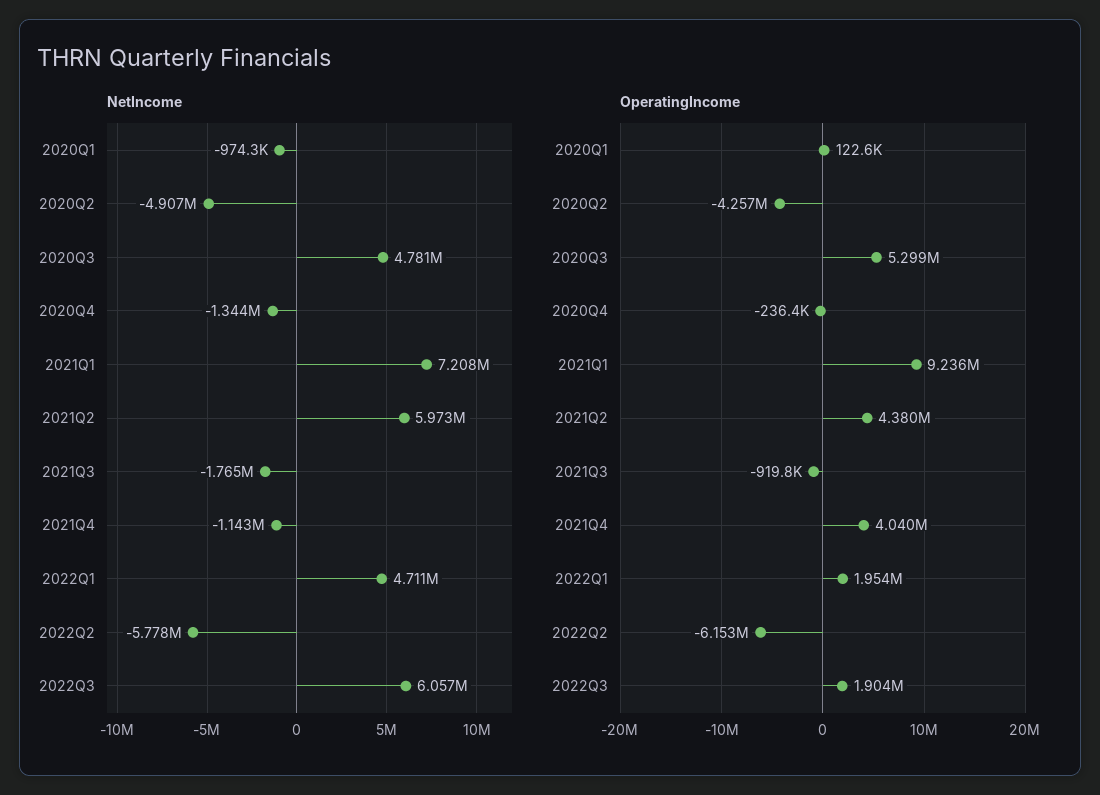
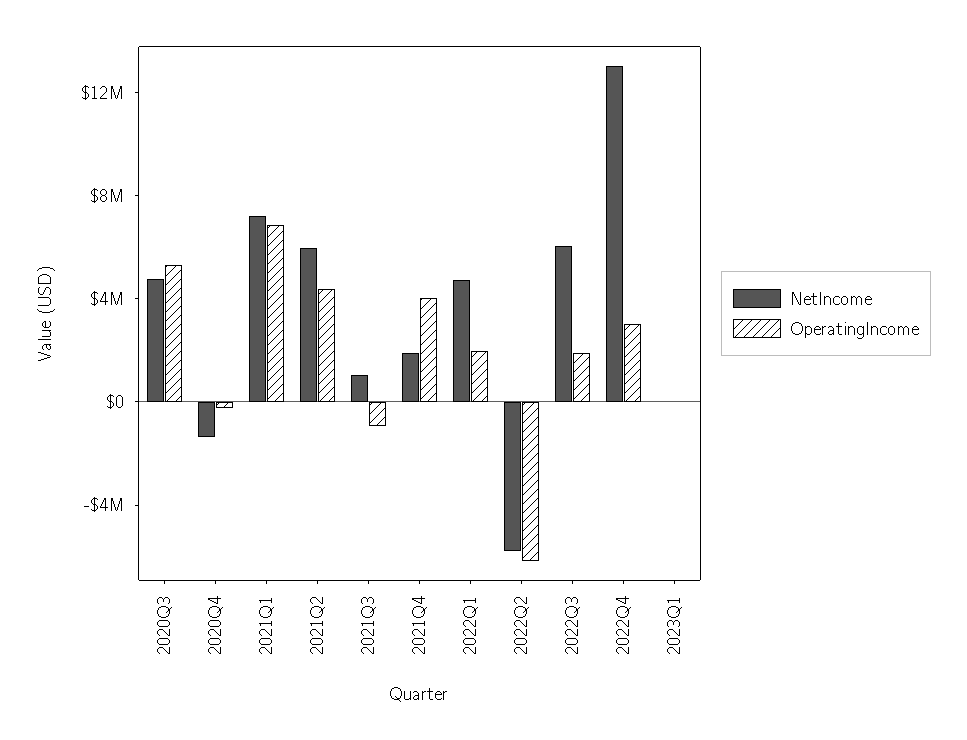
NetIncome, 2020Q1: -974300 -> none
NetIncome, 2020Q2: -4907000 -> none
NetIncome, 2021Q3: -1765000 -> 1000000
NetIncome, 2021Q4: -1143000 -> 2000000
OperatingIncome, 2020Q1: 122600 -> none
OperatingIncome, 2020Q2: -4257000 -> none
OperatingIncome, 2021Q1: 9236000 -> 7000000
NetIncome, 2022Q4: none -> 13000000
OperatingIncome, 2022Q4: none -> 3000000
NetIncome, 2023Q1: none -> 0
OperatingIncome, 2023Q1: none -> 0

